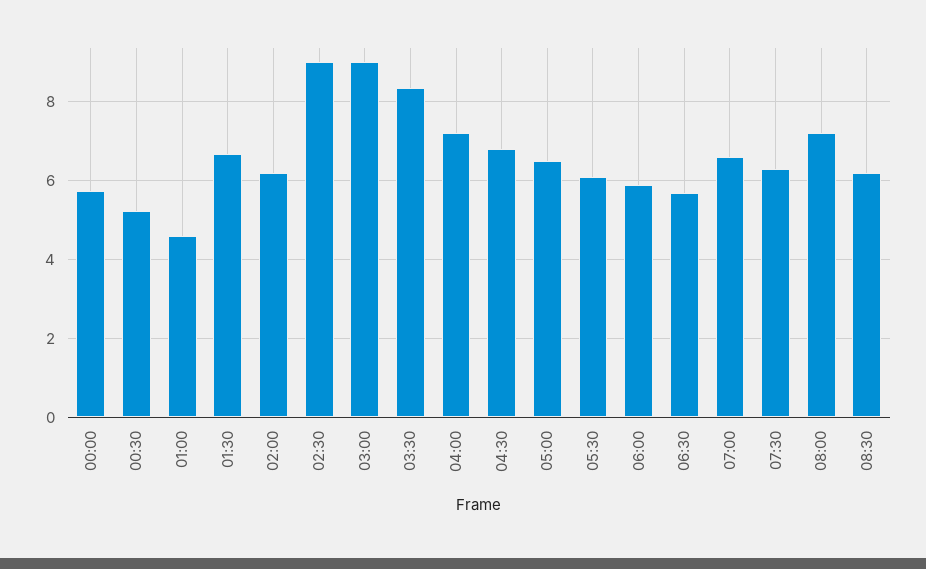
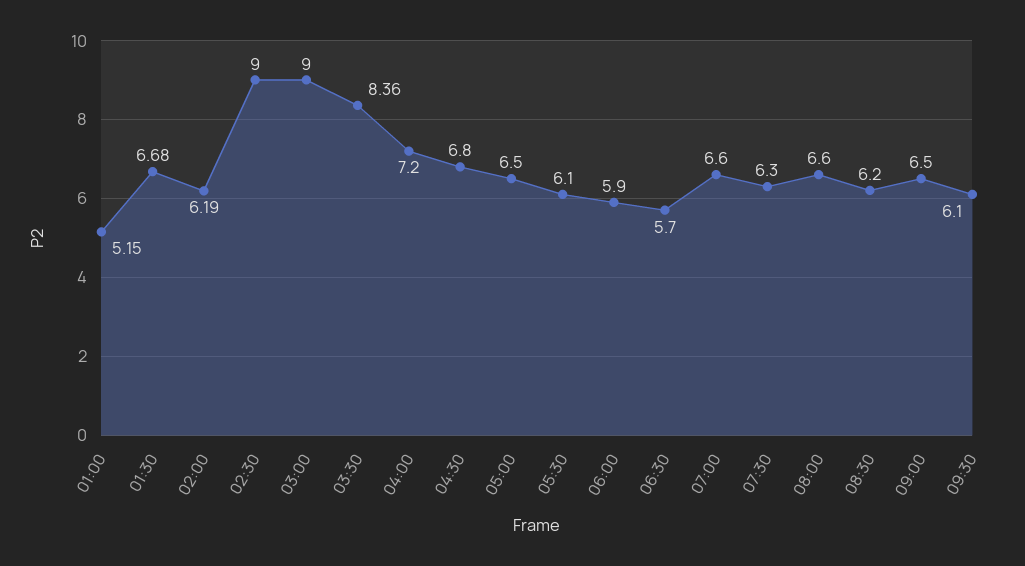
00:00: 5.8 -> none
00:30: 5.2 -> none
01:00: 4.6 -> 5.15
08:00: 7.2 -> 6.6
09:00: none -> 6.5
09:30: none -> 6.1

